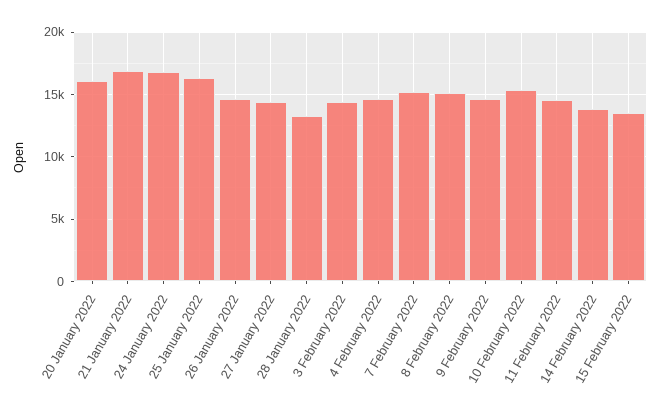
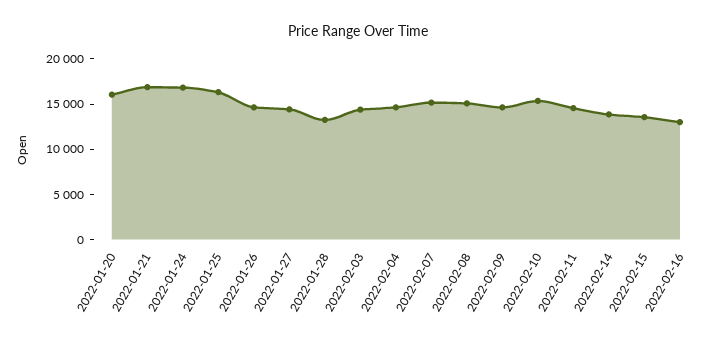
2022-02-16: none -> 13000

